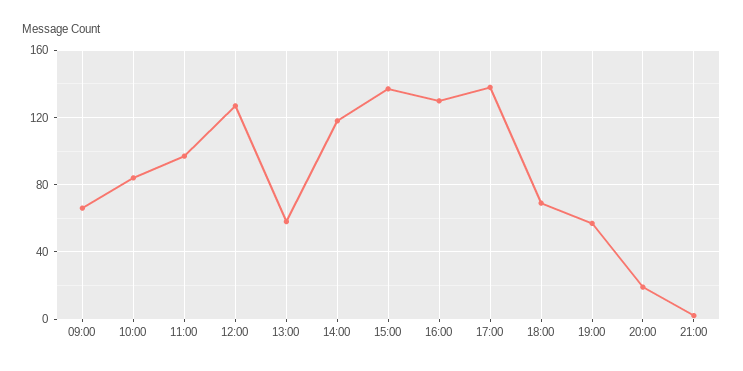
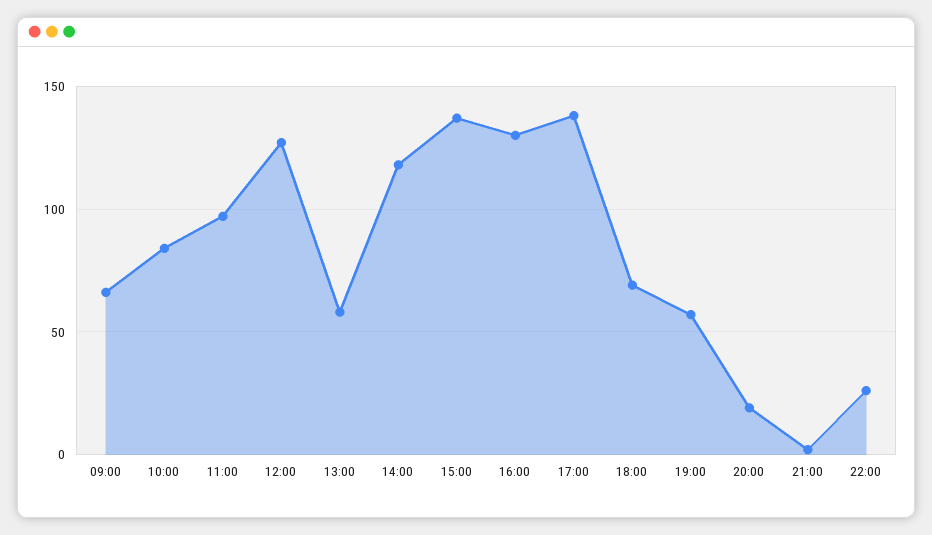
22:00: none -> 25

